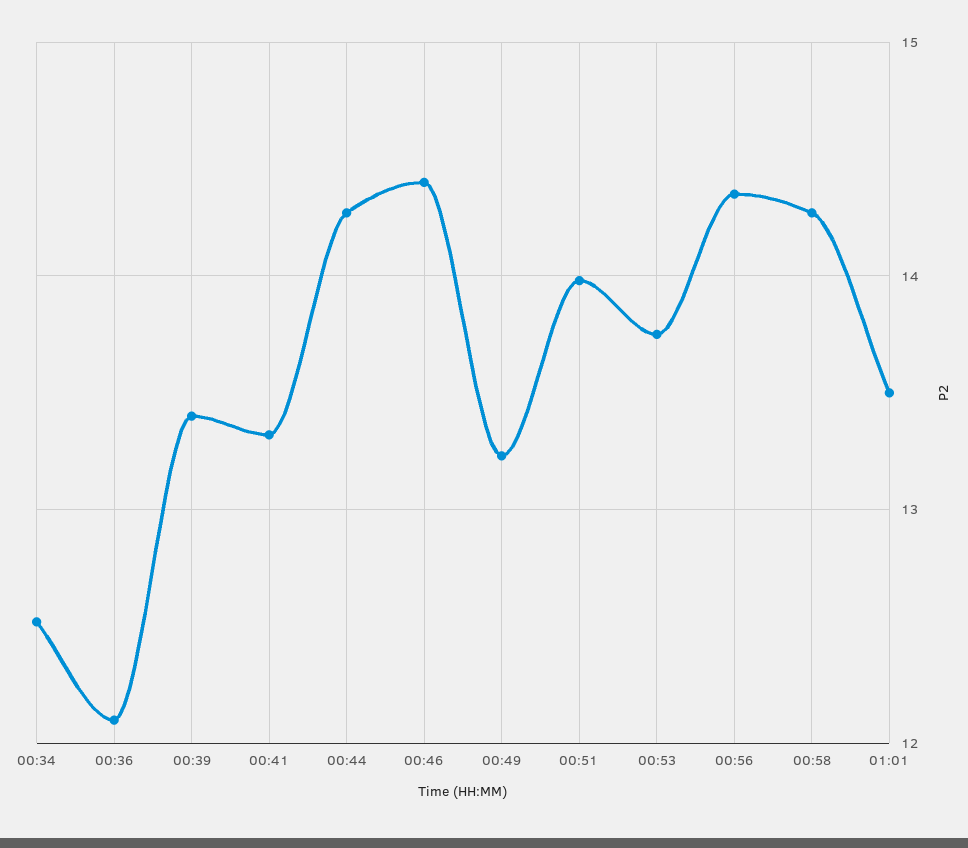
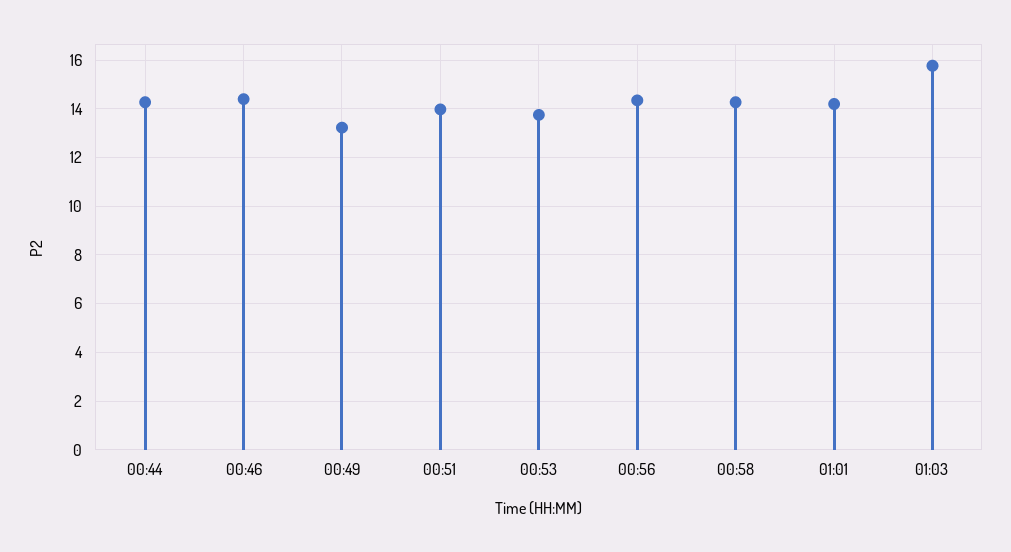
00:34: 12.5 -> none
00:36: 12.1 -> none
00:39: 13.4 -> none
00:41: 13.3 -> none
01:01: 13.5 -> 14.25
01:03: none -> 15.75

